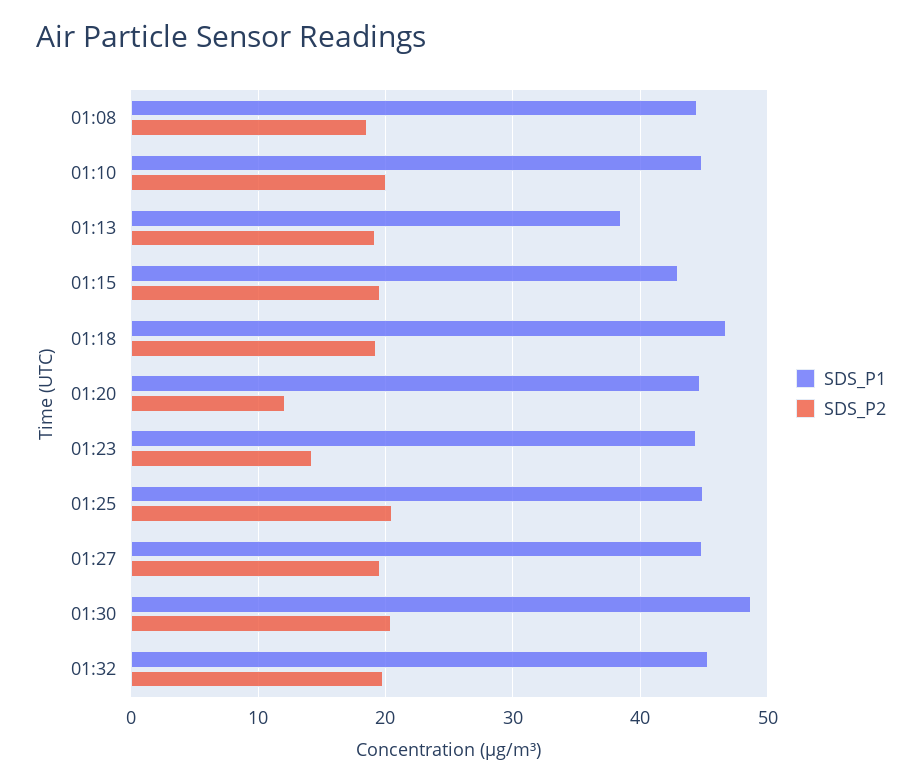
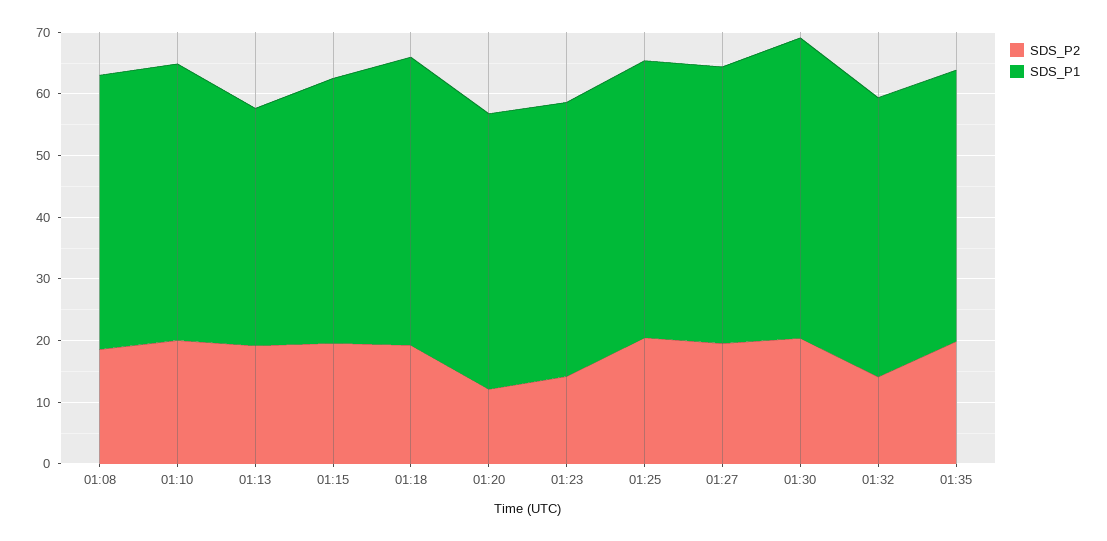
SDS_P2, 01:32: 20 -> 14
SDS_P2, 01:35: none -> 20
SDS_P1, 01:35: none -> 44

